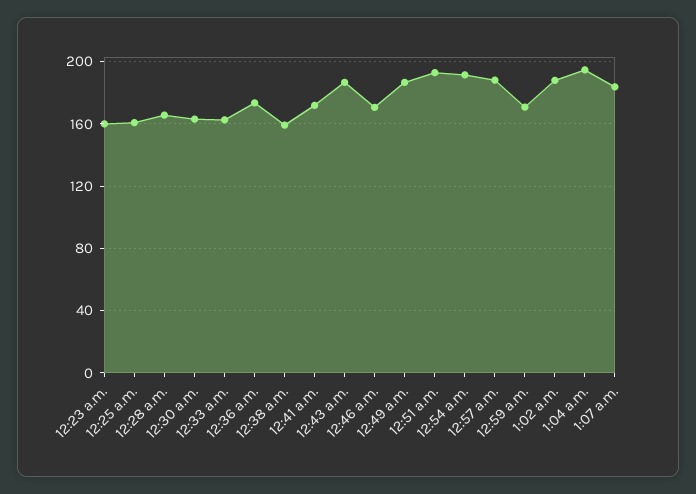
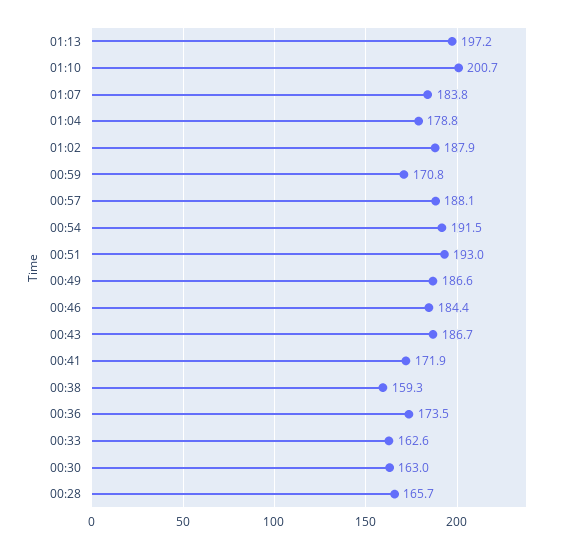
12:23 a.m.: 160 -> none
12:25 a.m.: 160 -> none
12:46 a.m.: 170 -> 184.4
1:04 a.m.: 195 -> 178.8
01:13: none -> 197.2
01:10: none -> 200.7

